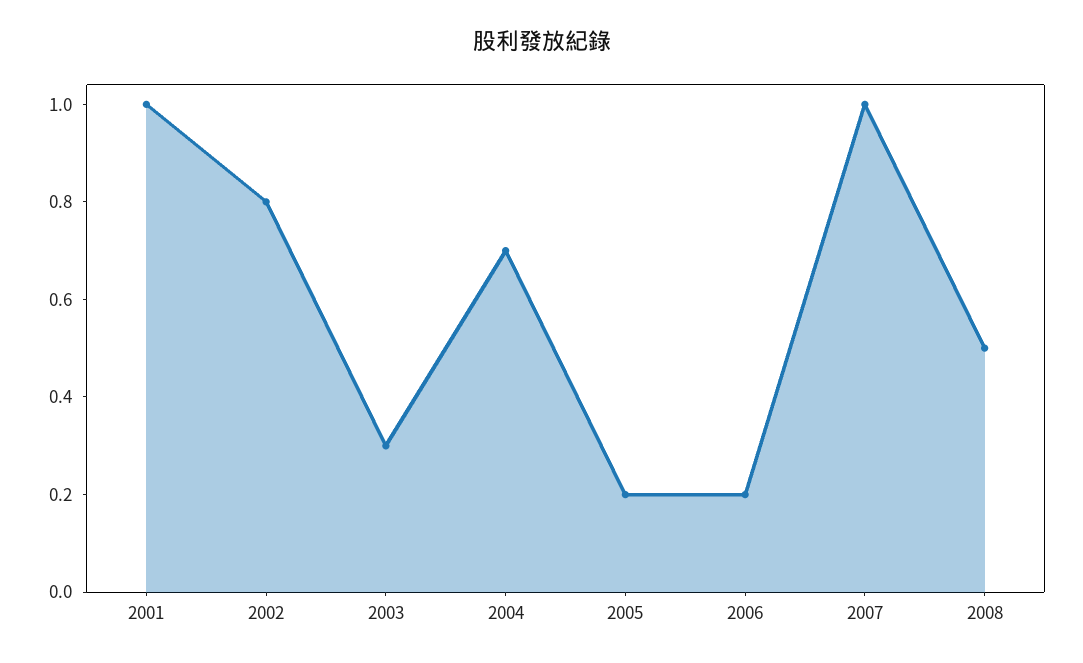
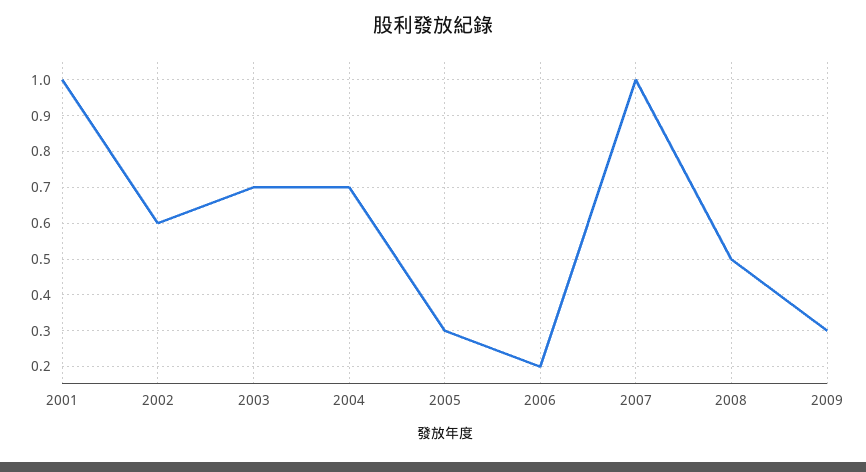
2002: 0.8 -> 0.6
2003: 0.3 -> 0.7
2005: 0.2 -> 0.3
2009: none -> 0.3

